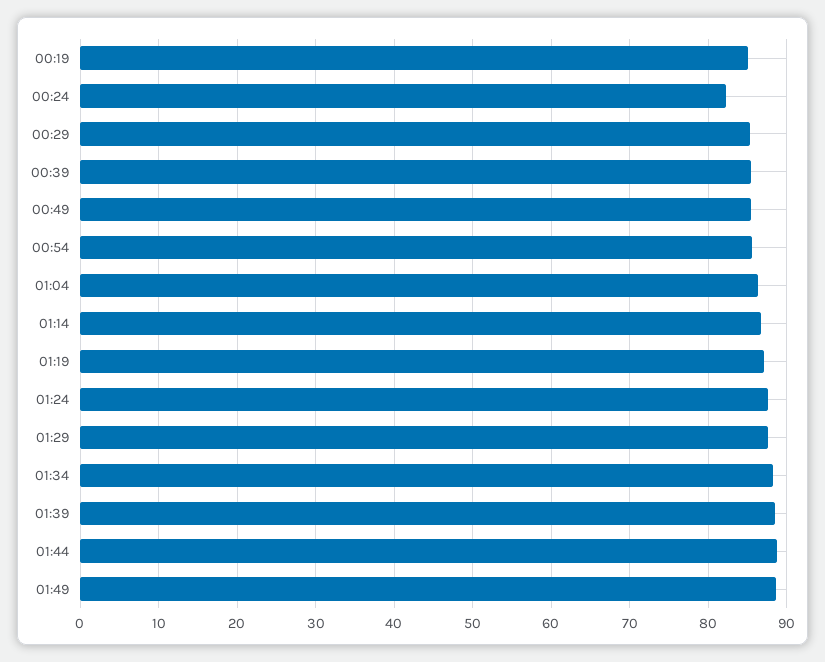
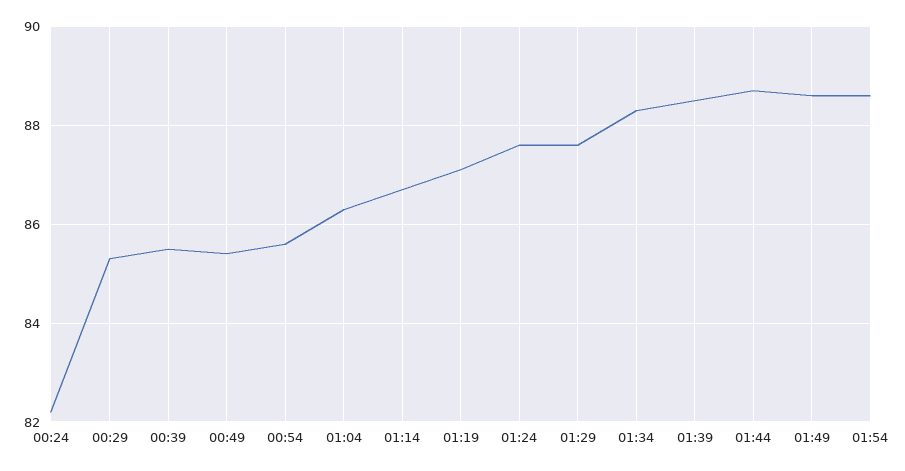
00:19: 85 -> none
01:54: none -> 88.5

